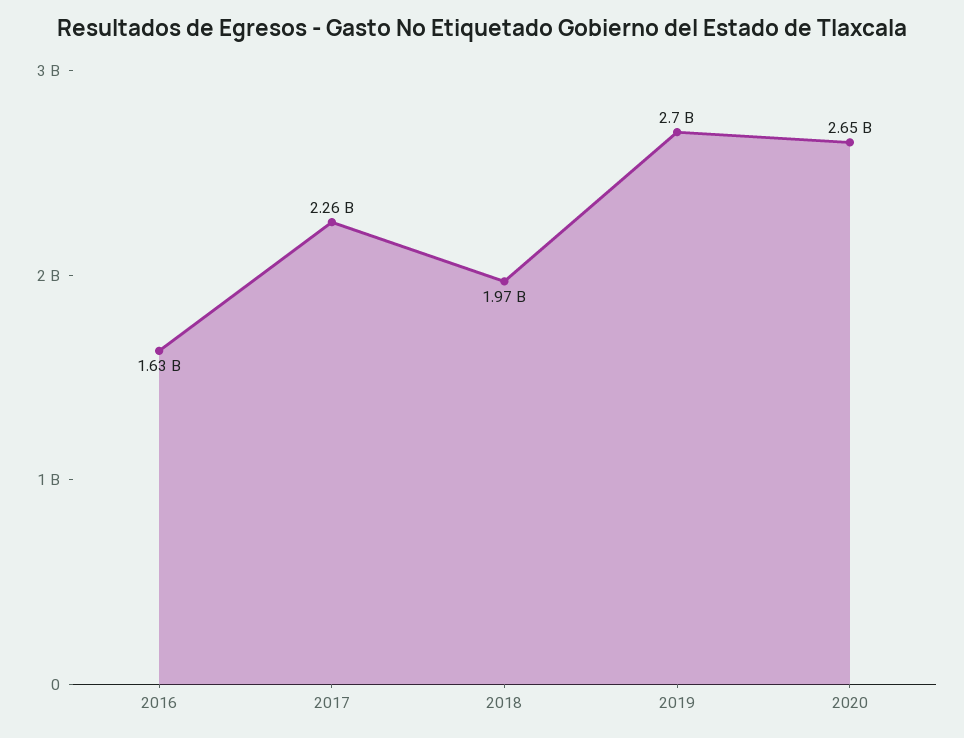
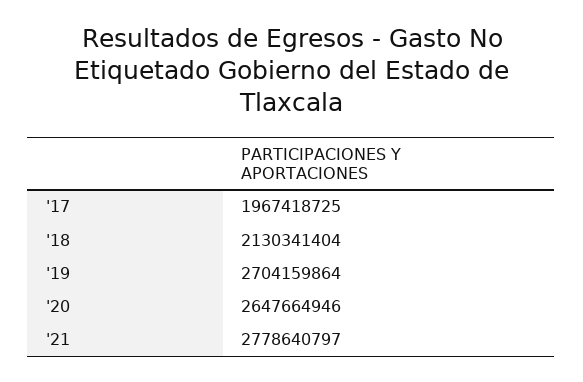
2016: 1630000000 -> none
2017: 2260000000 -> 1967418725
2018: 1970000000 -> 2130341404
'21: none -> 2778640797

